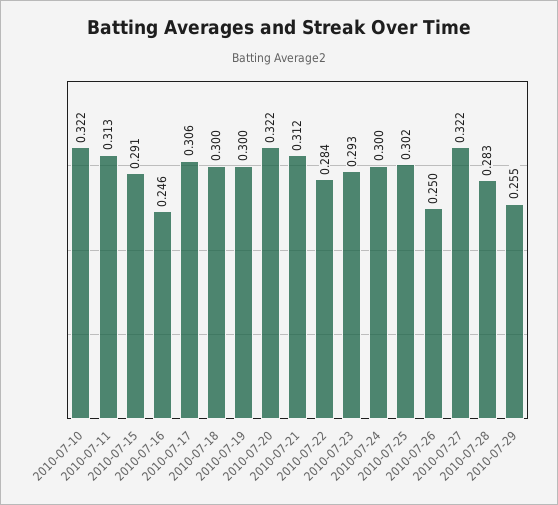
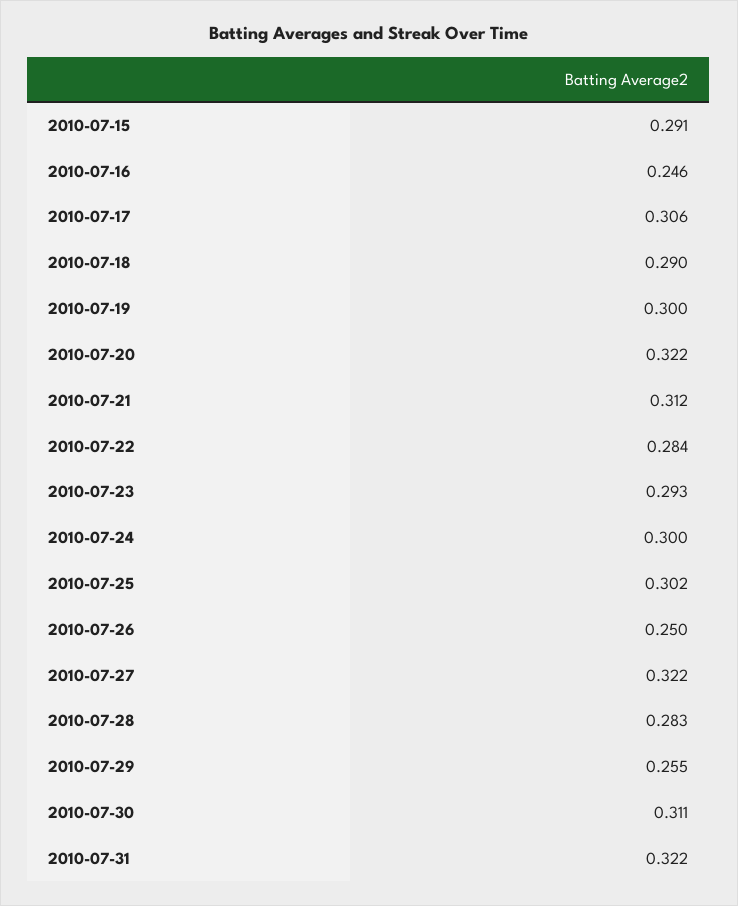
2010-07-10: 0.322 -> none
2010-07-11: 0.313 -> none
2010-07-18: 0.3 -> 0.29
2010-07-30: none -> 0.311
2010-07-31: none -> 0.322

